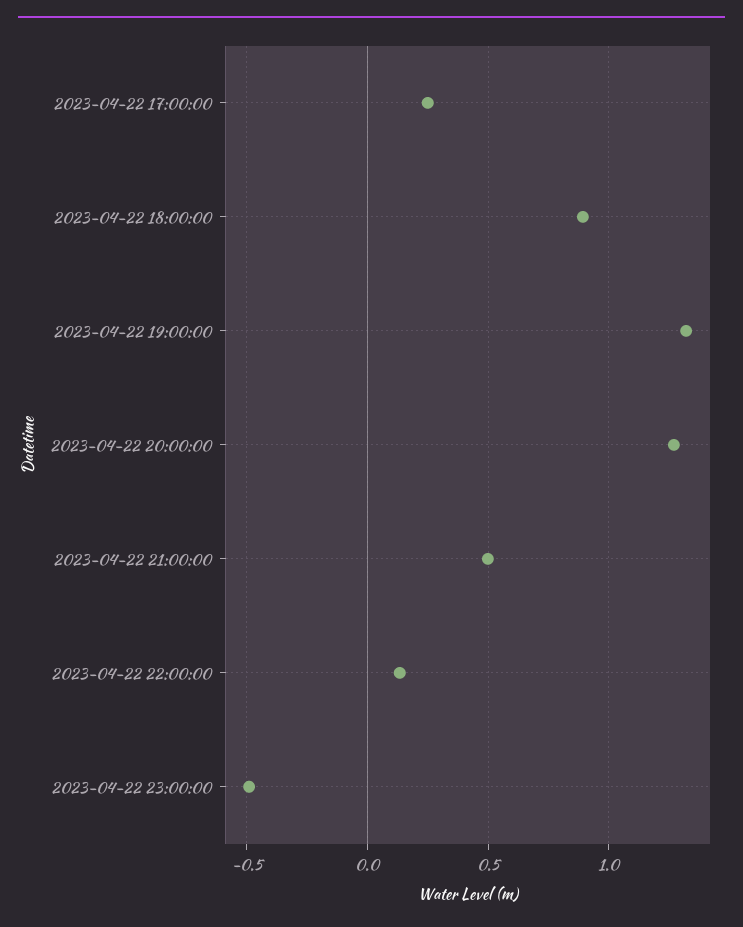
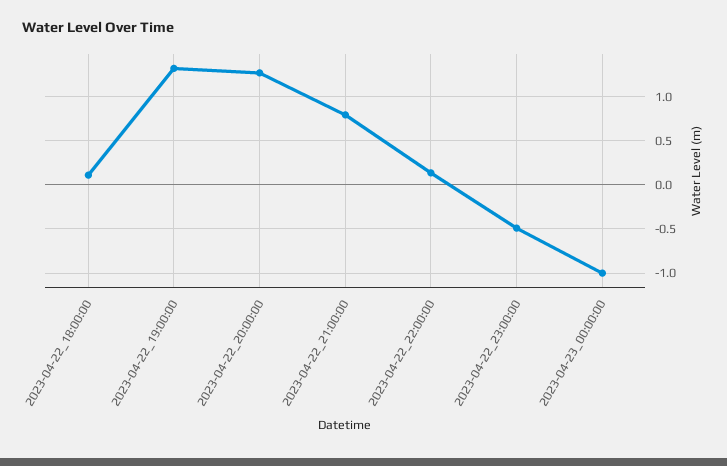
2023-04-22 17:00:00: 0.25 -> none
2023-04-22 18:00:00: 0.9 -> 0.1
2023-04-22 21:00:00: 0.5 -> 0.8
2023-04-23_00:00:00: none -> -1

